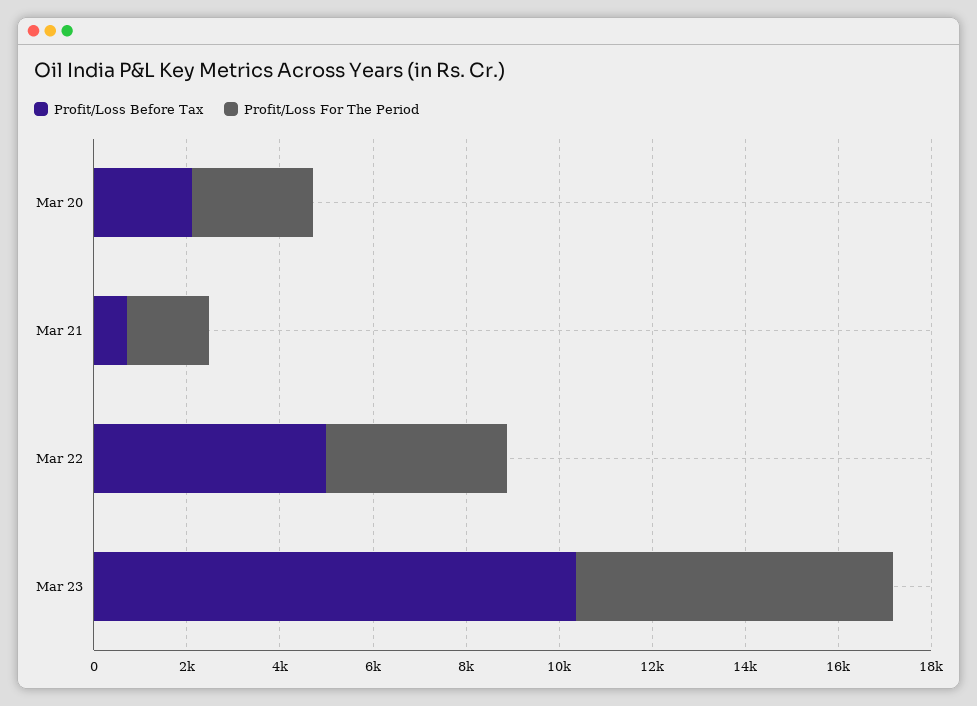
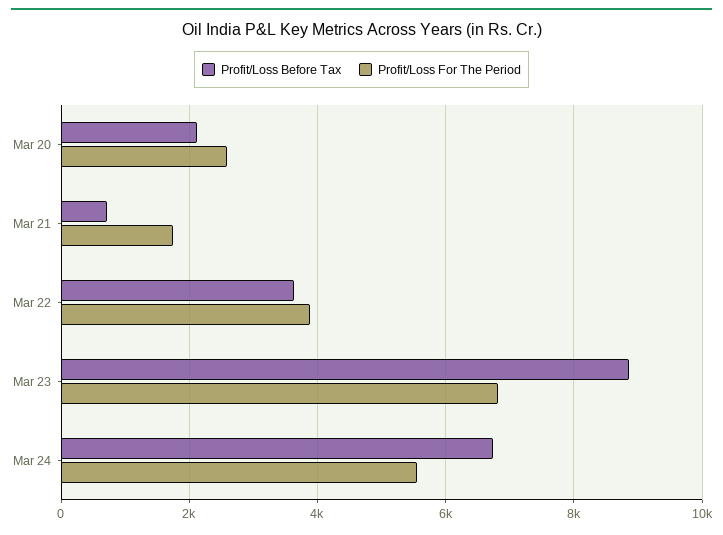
Profit/Loss Before Tax, Mar 22: 5000 -> 3600
Profit/Loss Before Tax, Mar 23: 10500 -> 8800
Profit/Loss Before Tax, Mar 24: none -> 6800
Profit/Loss For The Period, Mar 24: none -> 5600

